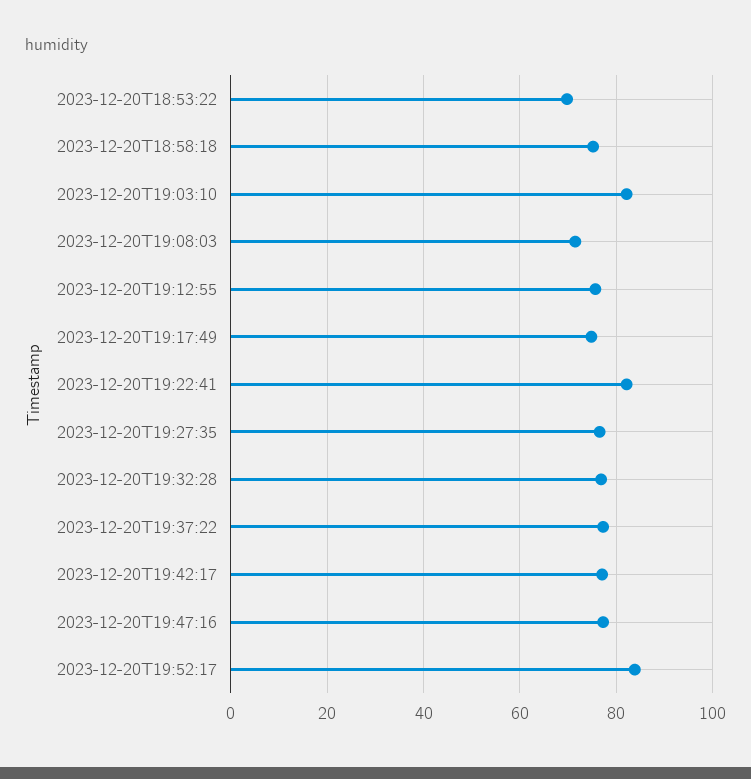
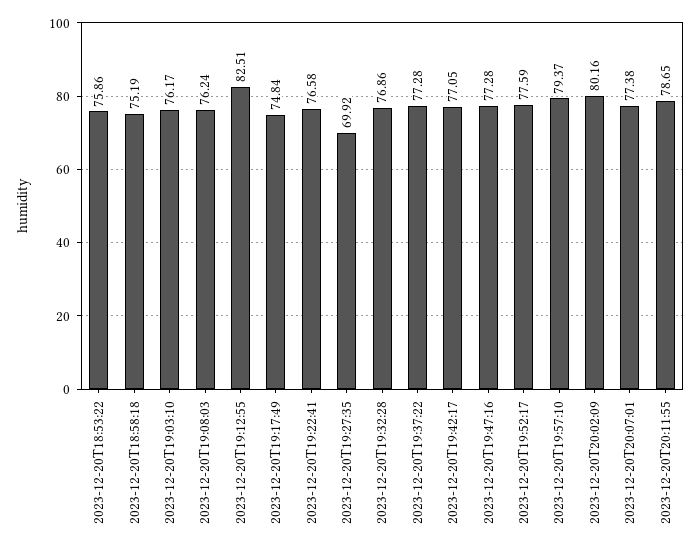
2023-12-20T18:53:22: 70 -> 75.86
2023-12-20T19:03:10: 82 -> 76.17
2023-12-20T19:08:03: 72 -> 76.24
2023-12-20T19:12:55: 76 -> 82.51
2023-12-20T19:22:41: 82 -> 76.58
2023-12-20T19:27:35: 76 -> 69.92
2023-12-20T19:52:17: 84 -> 77.59
2023-12-20T19:57:10: none -> 79.37
2023-12-20T20:02:09: none -> 80.16
2023-12-20T20:07:01: none -> 77.38
2023-12-20T20:11:55: none -> 78.65

